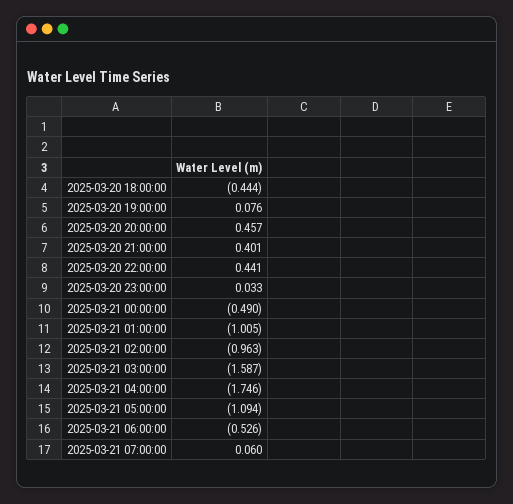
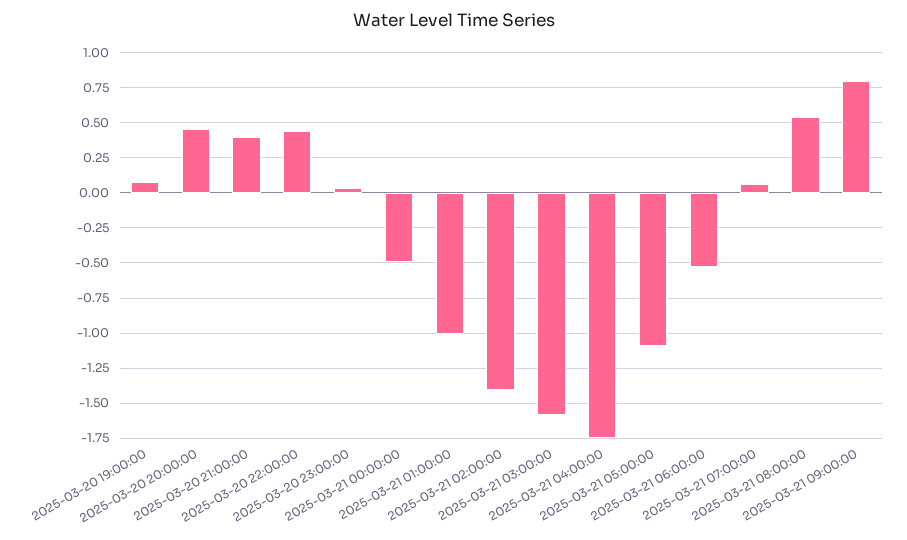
2025-03-20 18:00:00: -0.444 -> none
2025-03-21 02:00:00: -0.963 -> -1.4
2025-03-21 08:00:00: none -> 0.55
2025-03-21 09:00:00: none -> 0.8

